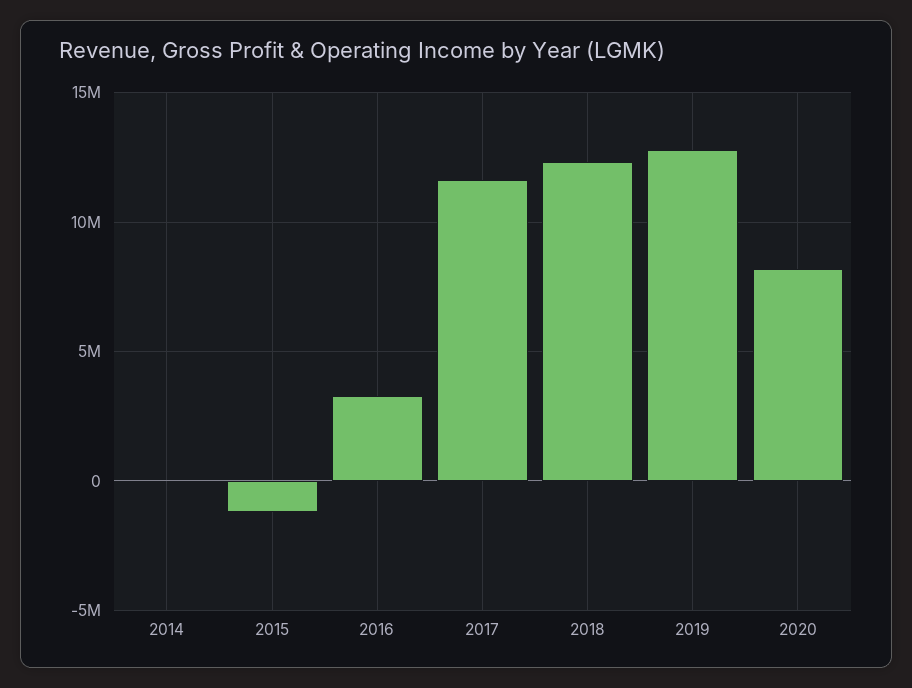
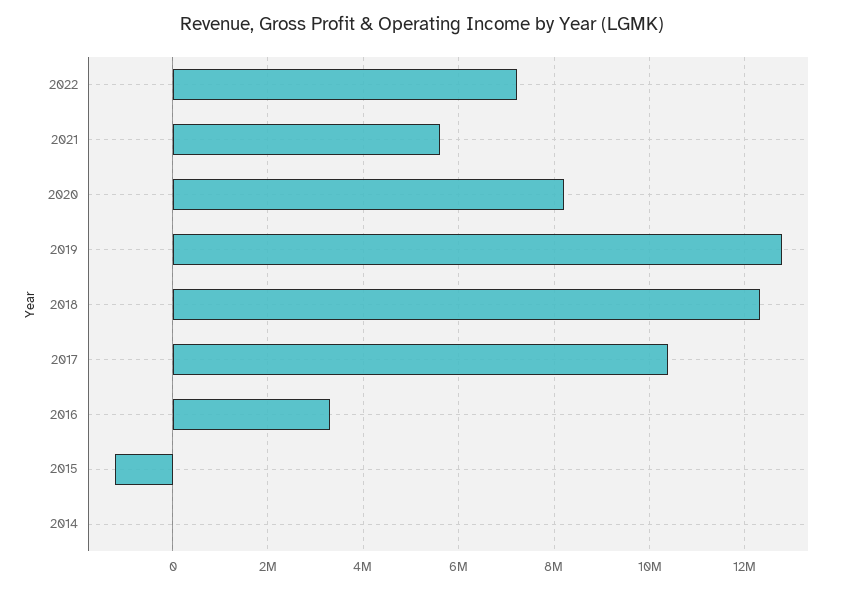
2017: 11500000 -> 10400000
2022: none -> 7200000
2021: none -> 5600000

